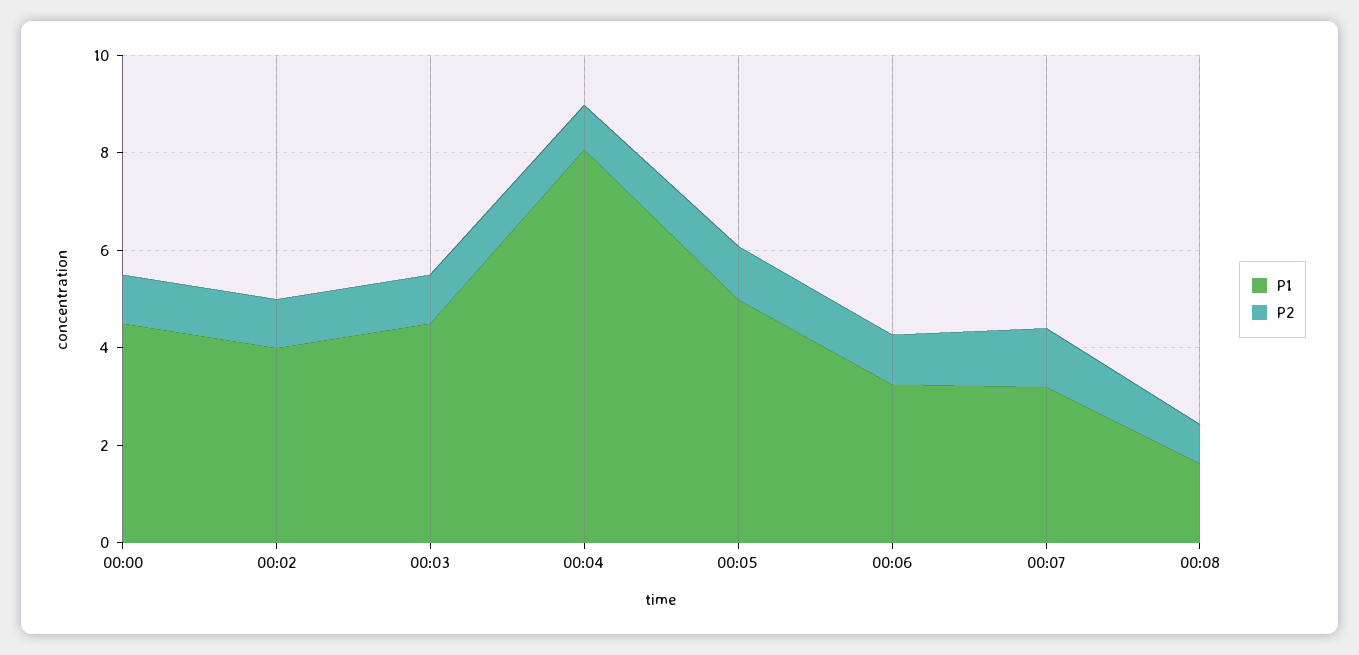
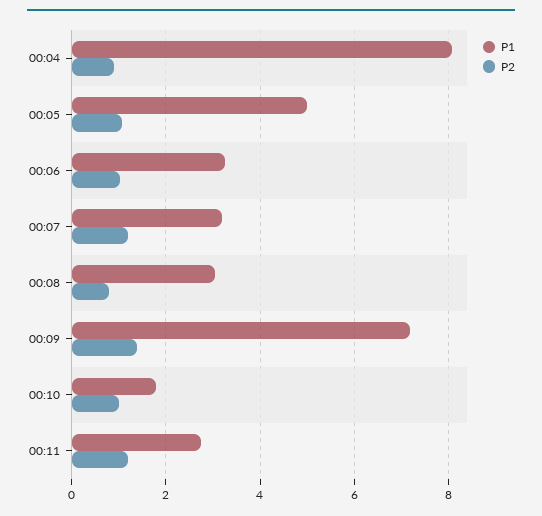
P1, 00:00: 4.5 -> none
P2, 00:00: 1 -> none
P1, 00:02: 4 -> none
P2, 00:02: 1 -> none
P1, 00:03: 4.5 -> none
P2, 00:03: 1 -> none
P1, 00:08: 1.5 -> 3
P1, 00:09: none -> 7.2
P2, 00:09: none -> 1.4
P1, 00:10: none -> 1.8
P2, 00:10: none -> 1
P1, 00:11: none -> 2.8
P2, 00:11: none -> 1.2

